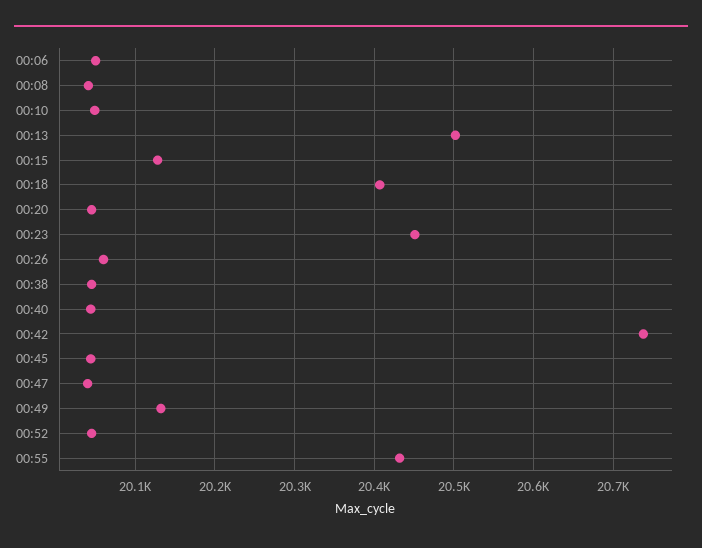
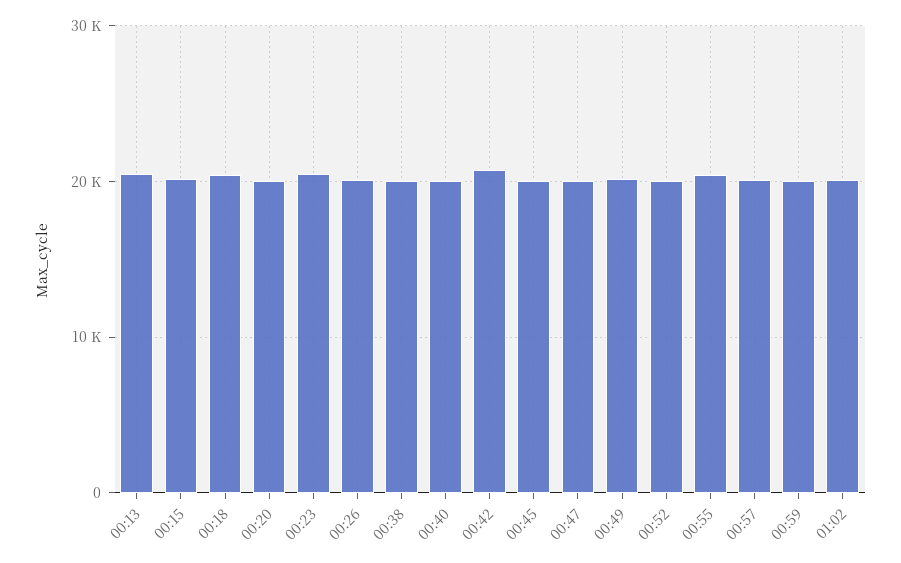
00:06: 20050 -> none
00:08: 20040 -> none
00:10: 20050 -> none
00:57: none -> 20000
00:59: none -> 20000
01:02: none -> 20000

